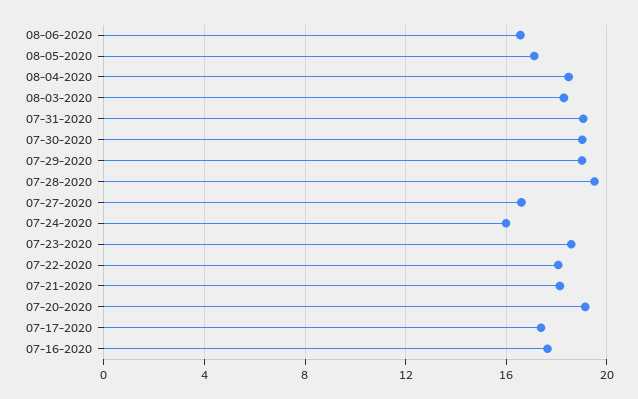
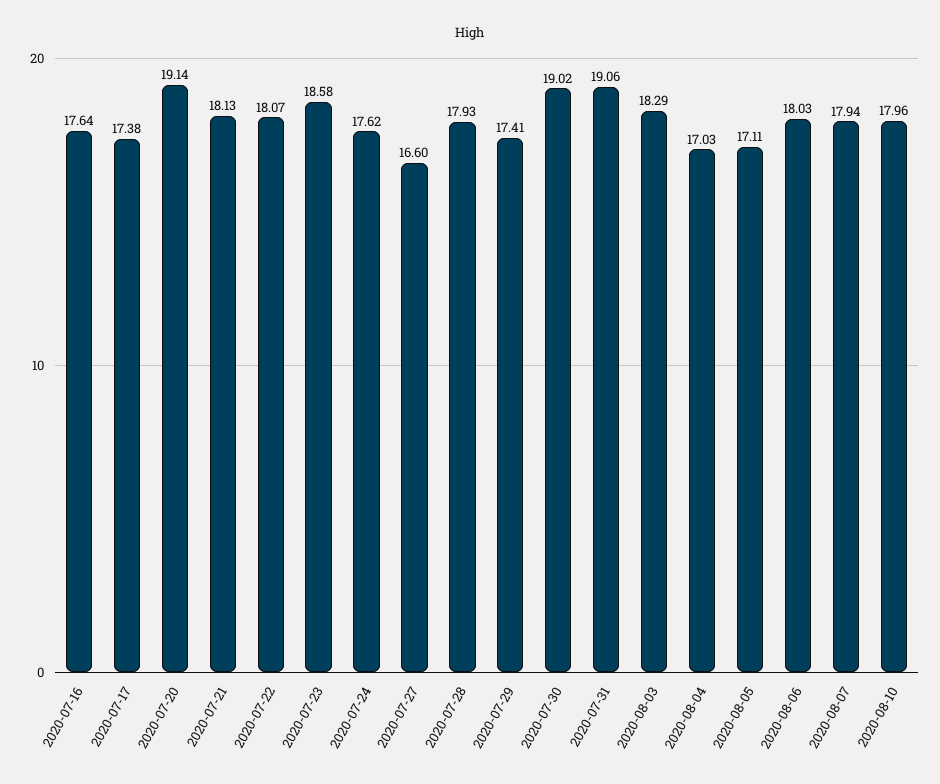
08-06-2020: 16.5 -> 18.03
08-04-2020: 18.5 -> 17.03
07-29-2020: 19 -> 17.41
07-28-2020: 19.5 -> 17.93
07-24-2020: 16 -> 17.62
2020-08-07: none -> 17.94
2020-08-10: none -> 17.96

